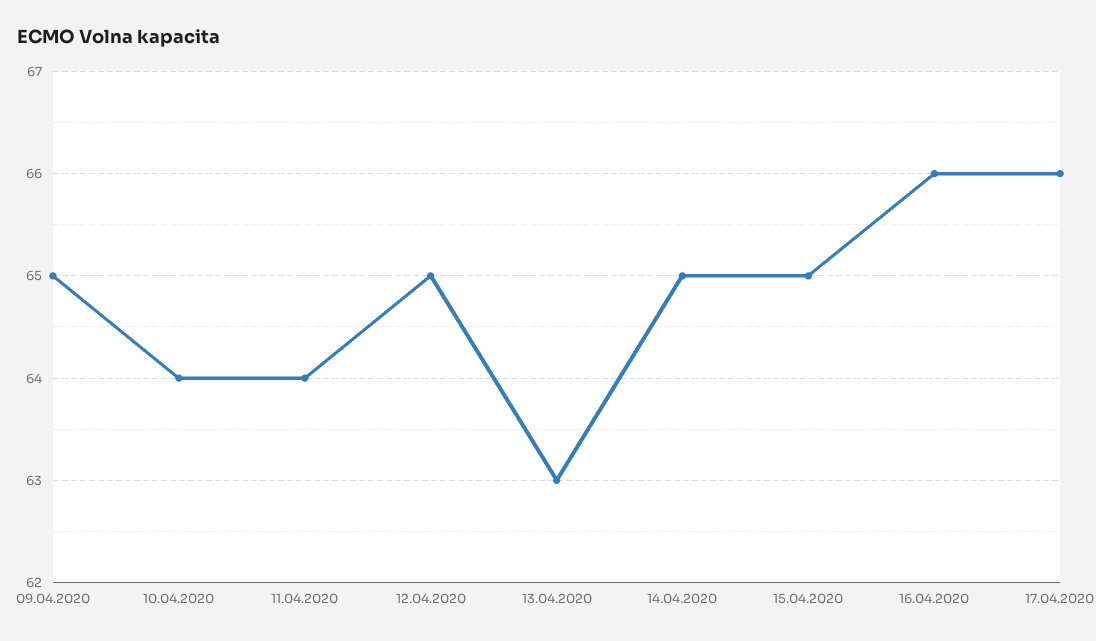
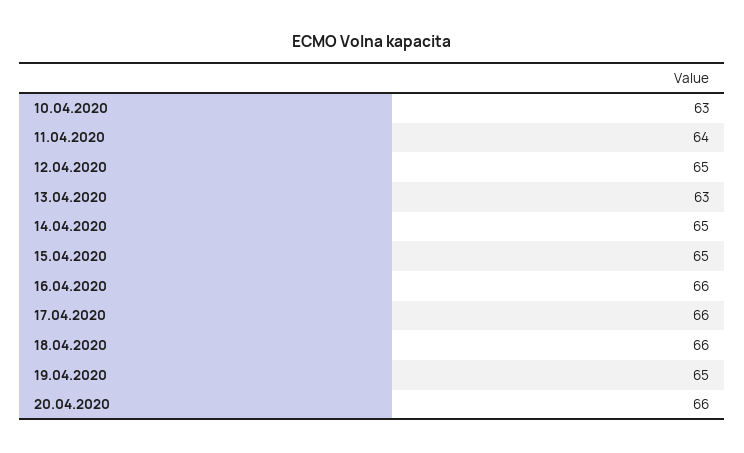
09.04.2020: 65 -> none
10.04.2020: 64 -> 63
18.04.2020: none -> 66
19.04.2020: none -> 65
20.04.2020: none -> 66

